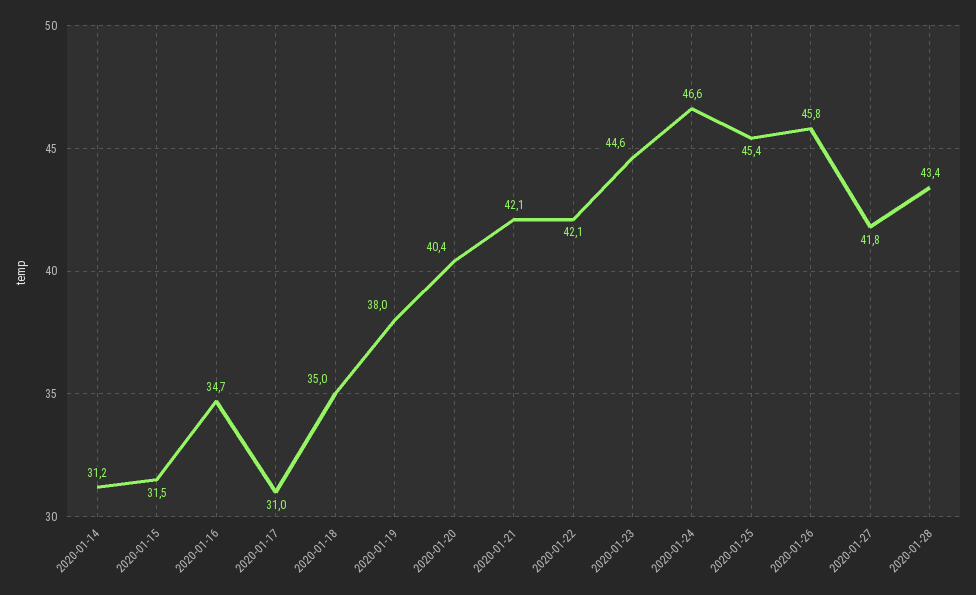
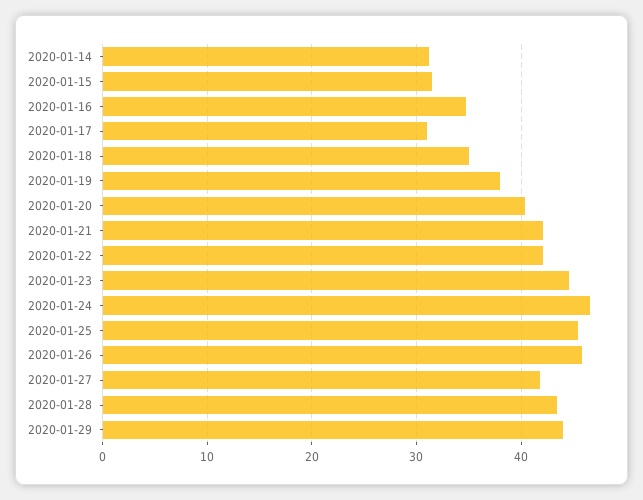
2020-01-29: none -> 44

